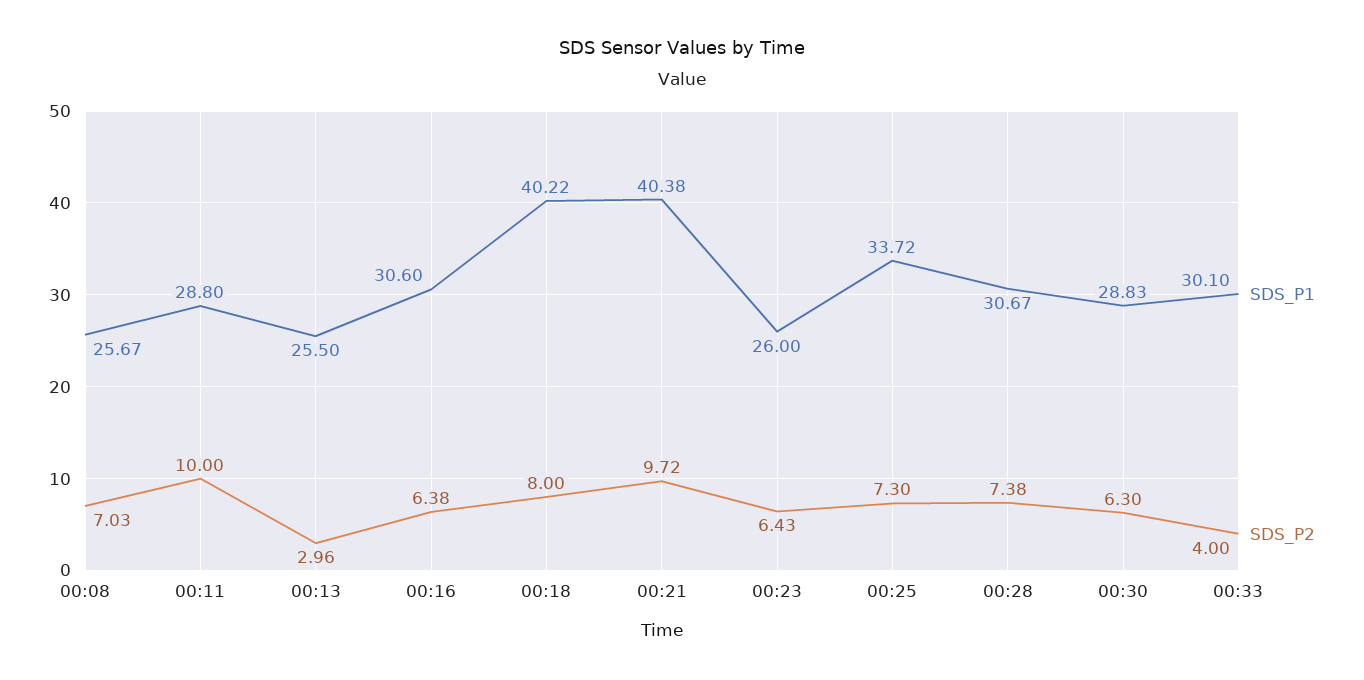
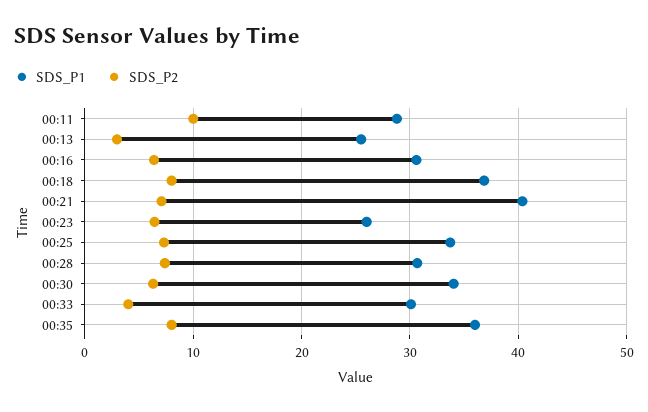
SDS_P1, 00:08: 25.67 -> none
SDS_P2, 00:08: 7.03 -> none
SDS_P1, 00:18: 40.22 -> 37
SDS_P2, 00:21: 9.72 -> 7
SDS_P1, 00:30: 28.83 -> 34
SDS_P1, 00:35: none -> 36
SDS_P2, 00:35: none -> 8

